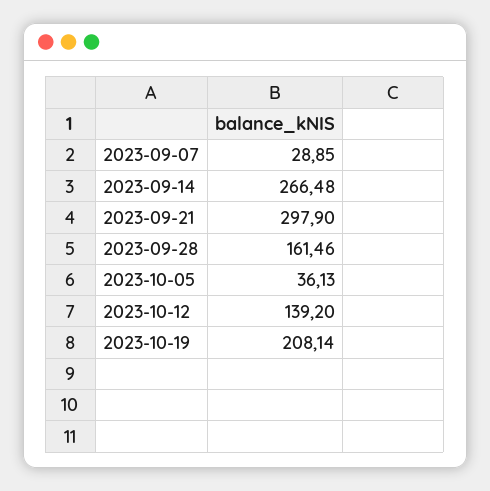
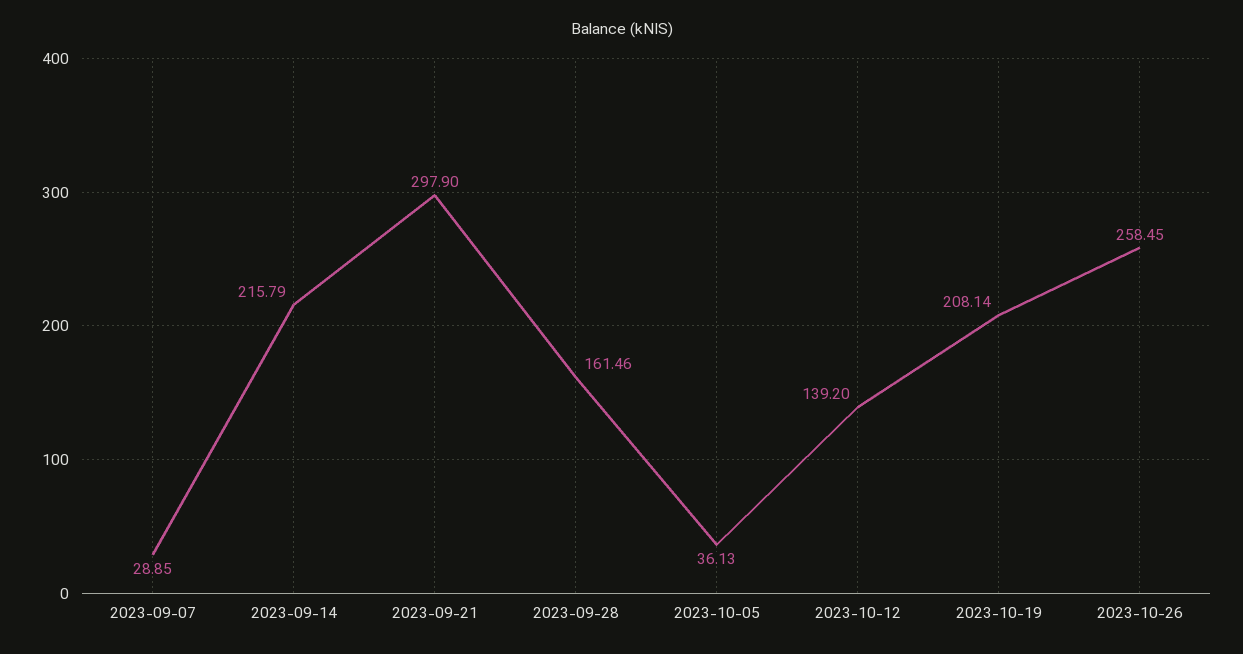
2023-09-14: 266.48 -> 215.79
2023-10-26: none -> 258.45

